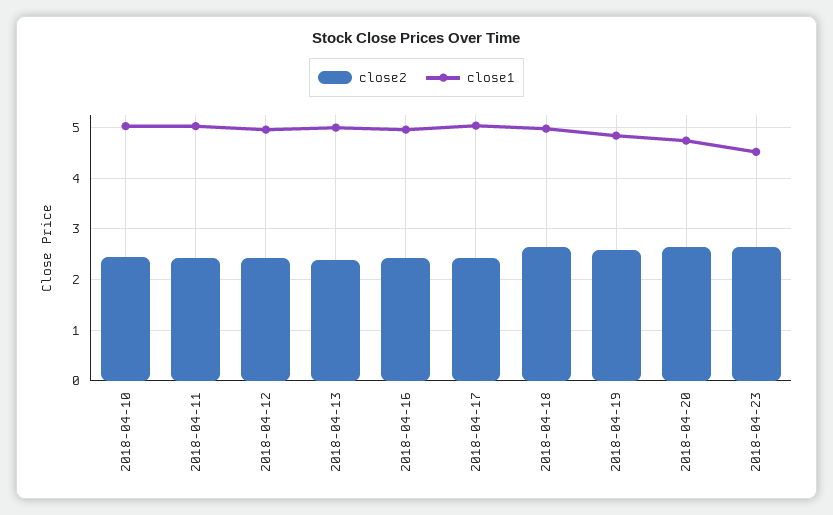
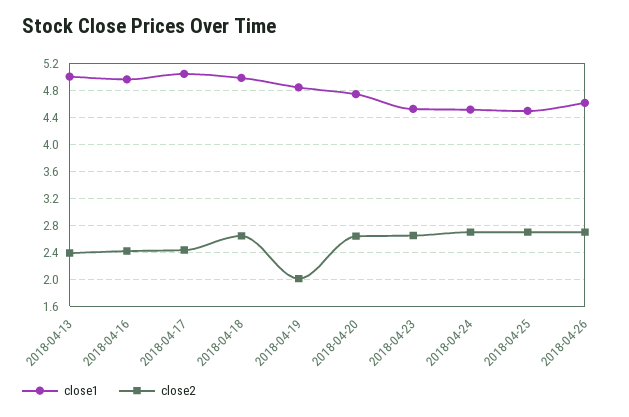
close2, 2018-04-10: 2.4 -> none
close1, 2018-04-10: 5 -> none
close2, 2018-04-11: 2.4 -> none
close1, 2018-04-11: 5 -> none
close2, 2018-04-12: 2.4 -> none
close1, 2018-04-12: 5 -> none
close2, 2018-04-19: 2.6 -> 2
close1, 2018-04-24: none -> 4.5
close2, 2018-04-24: none -> 2.7
close1, 2018-04-25: none -> 4.5
close2, 2018-04-25: none -> 2.7
close1, 2018-04-26: none -> 4.6
close2, 2018-04-26: none -> 2.7

